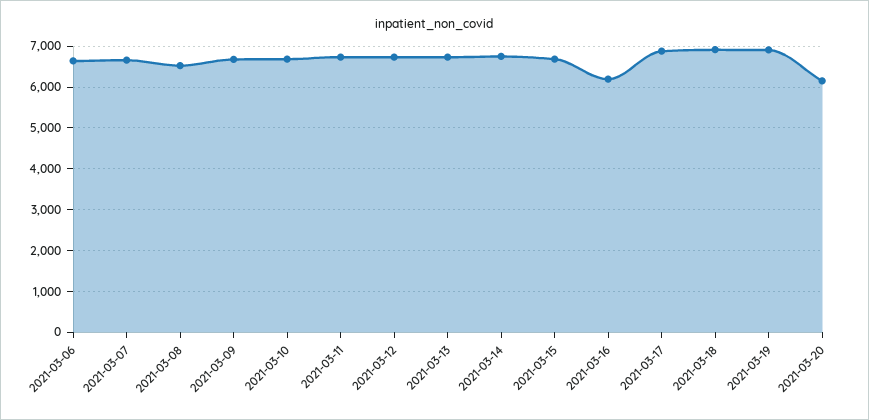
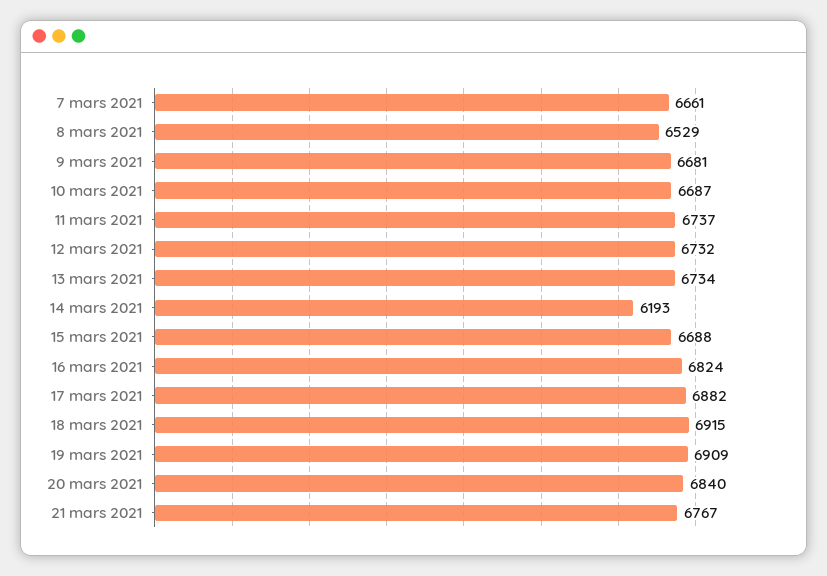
2021-03-06: 6600 -> none
2021-03-14: 6800 -> 6193
2021-03-16: 6200 -> 6824
2021-03-20: 6200 -> 6840
21 mars 2021: none -> 6767

